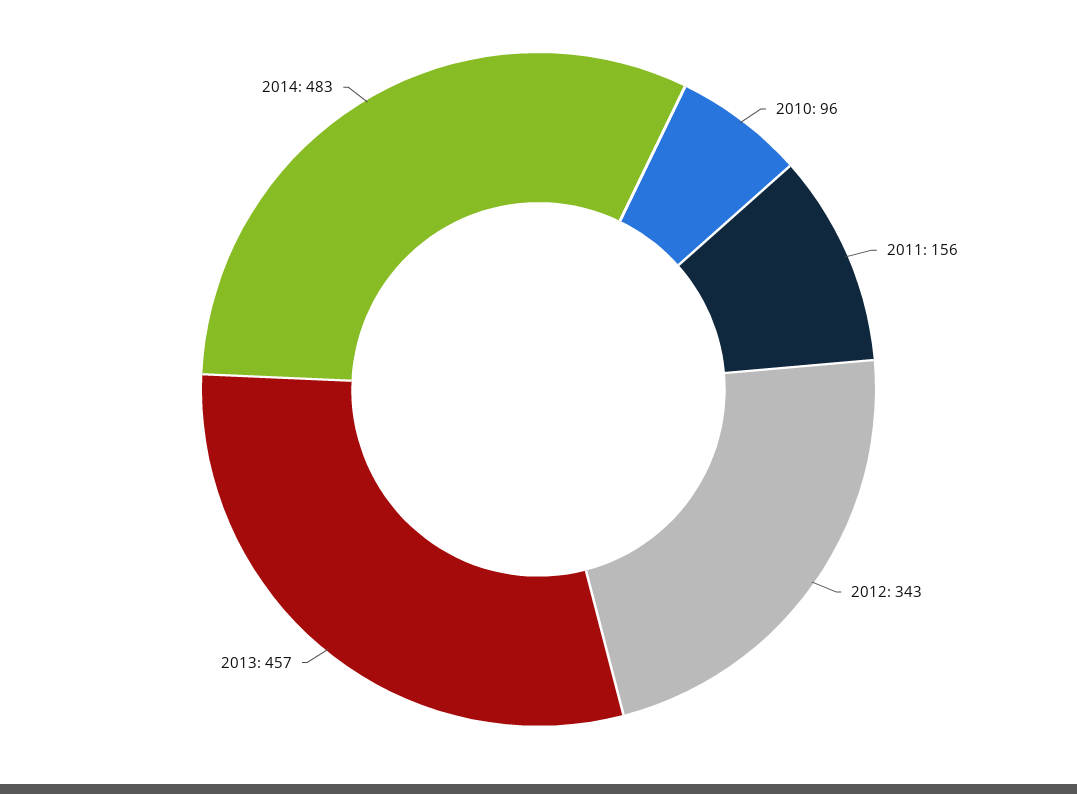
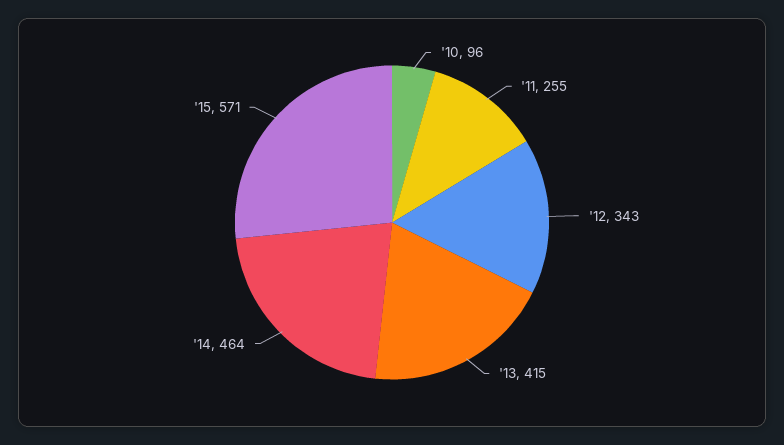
2011: 156 -> 255
2013: 457 -> 415
2014: 483 -> 464
'15: none -> 571

